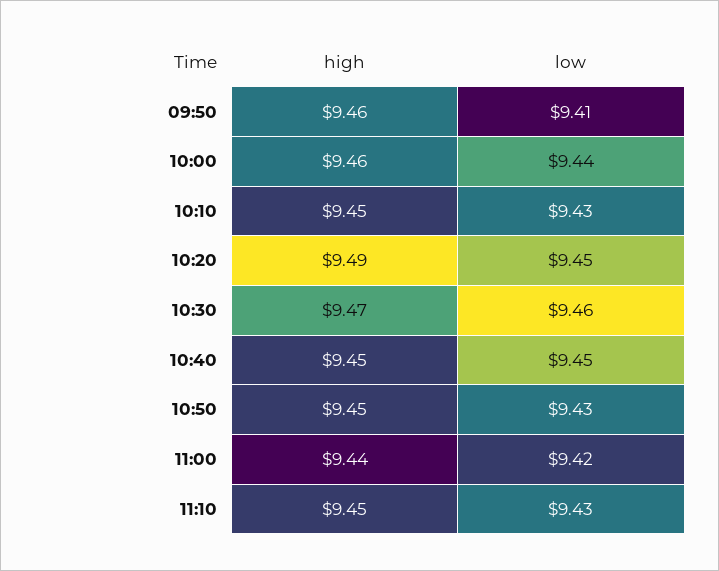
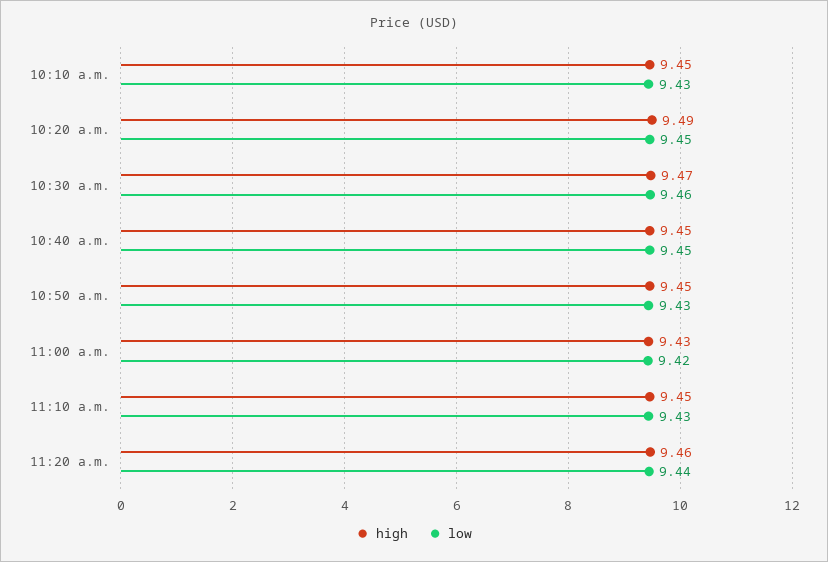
high, 09:50: 9.46 -> none
low, 09:50: 9.41 -> none
high, 10:00: 9.46 -> none
low, 10:00: 9.44 -> none
high, 11:00: 9.44 -> 9.43
high, 11:20 a.m.: none -> 9.46
low, 11:20 a.m.: none -> 9.44

